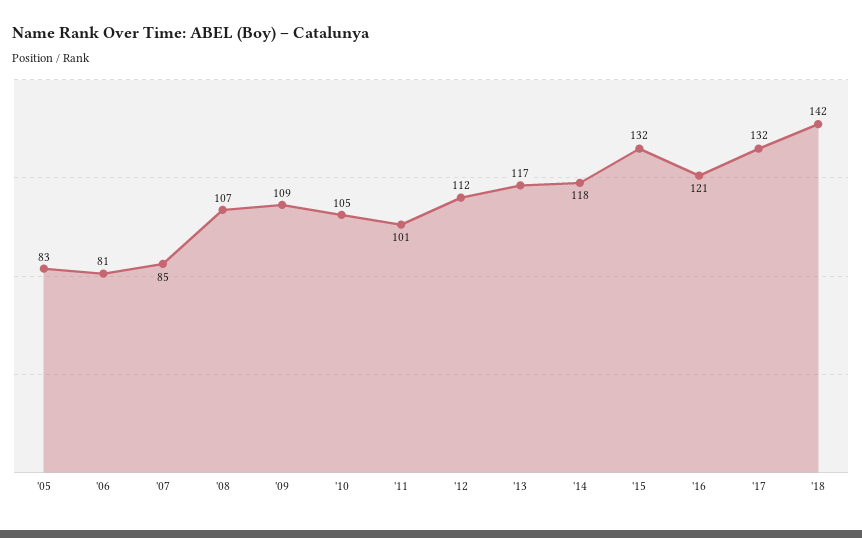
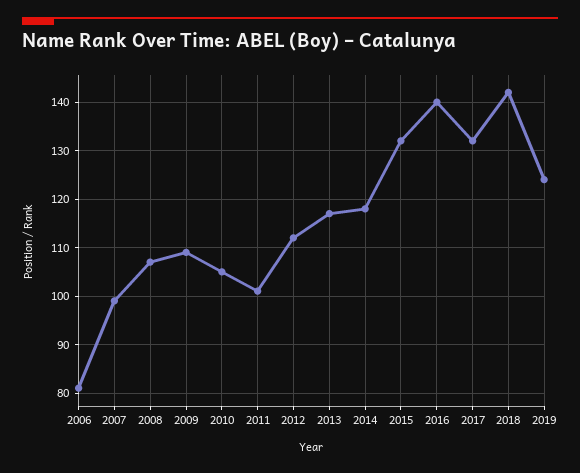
'05: 83 -> none
'07: 85 -> 100
'16: 121 -> 140
2019: none -> 125

